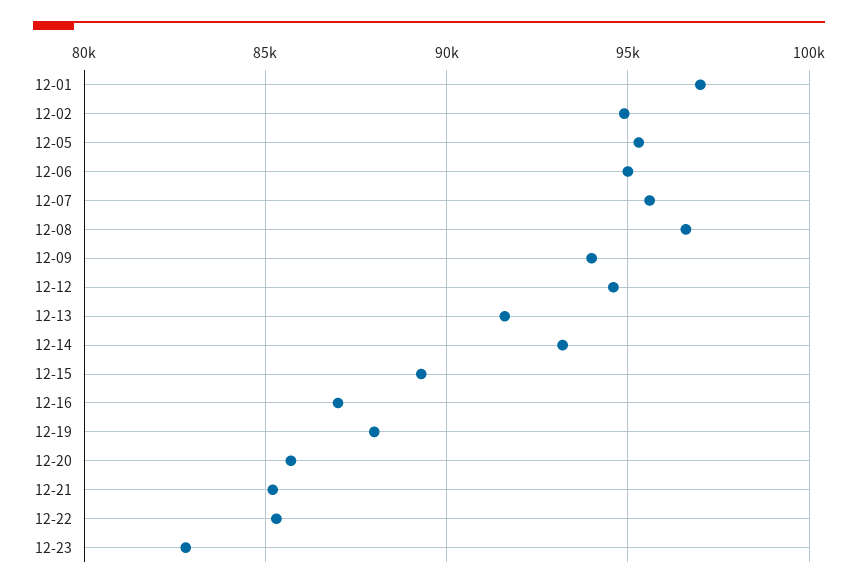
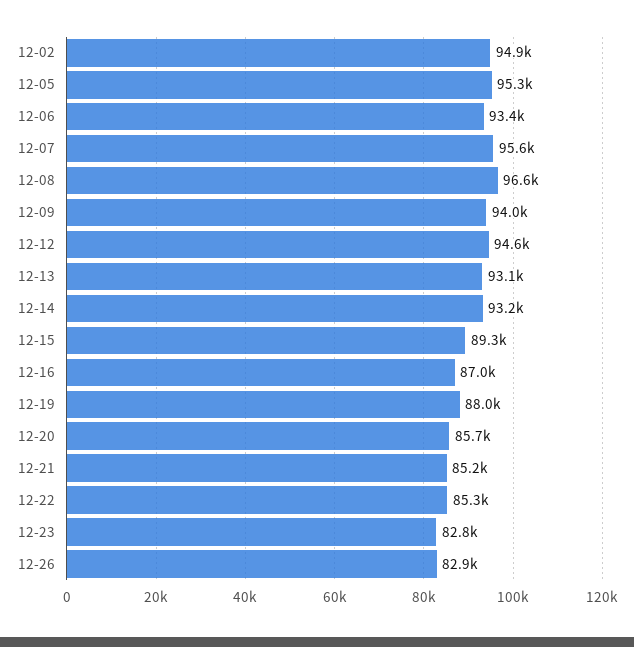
12-01: 97000 -> none
12-06: 95000 -> 93400
12-13: 91500 -> 93100
12-26: none -> 82900

